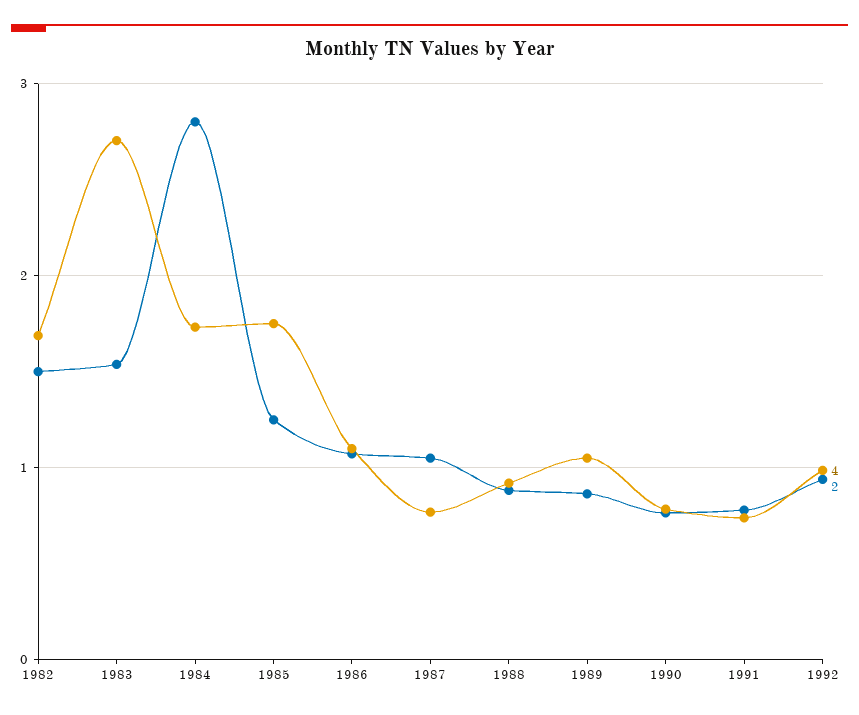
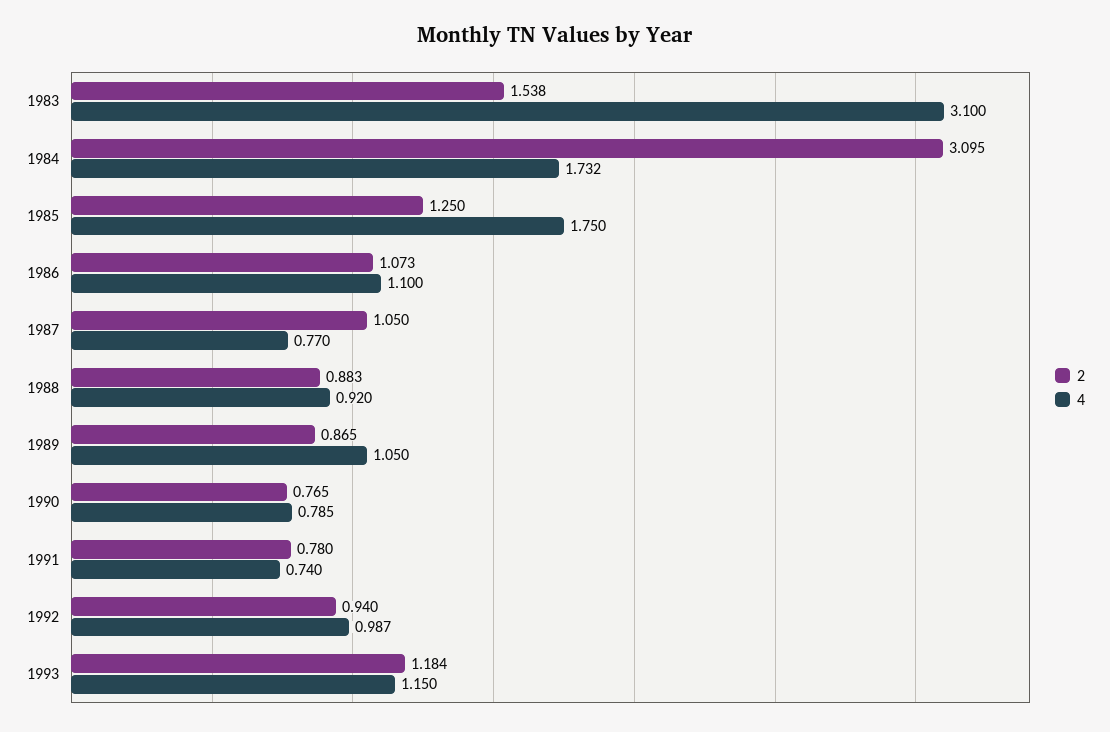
4, 1982: 1.7 -> none
2, 1982: 1.5 -> none
4, 1983: 2.7 -> 3.1
2, 1984: 2.8 -> 3.095
2, 1993: none -> 1.184
4, 1993: none -> 1.15

